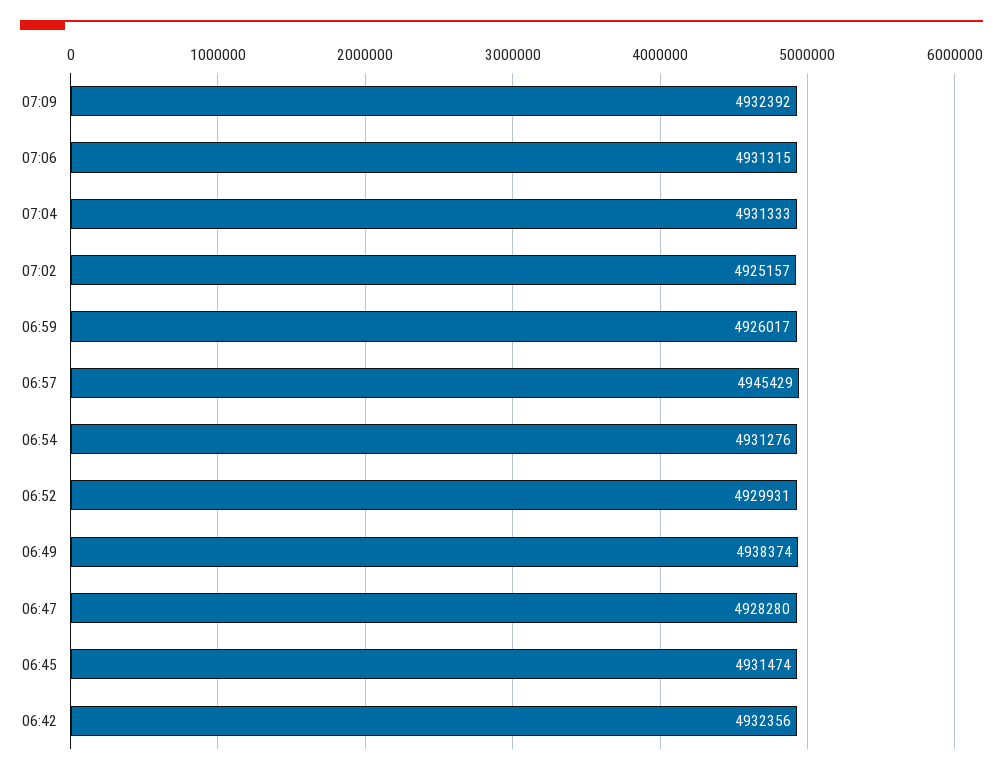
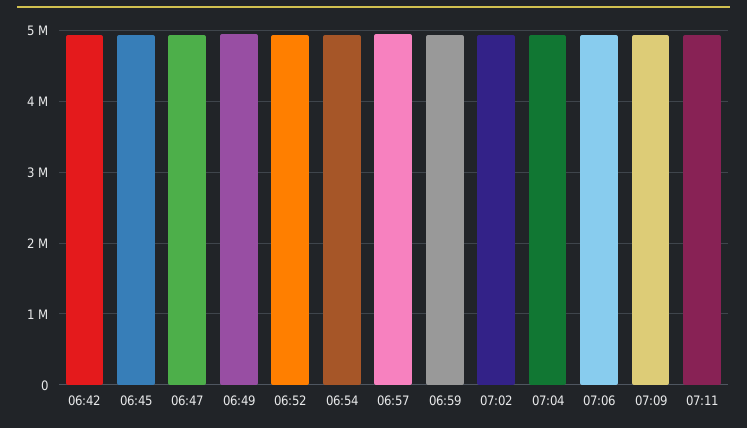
07:11: none -> 4900000

